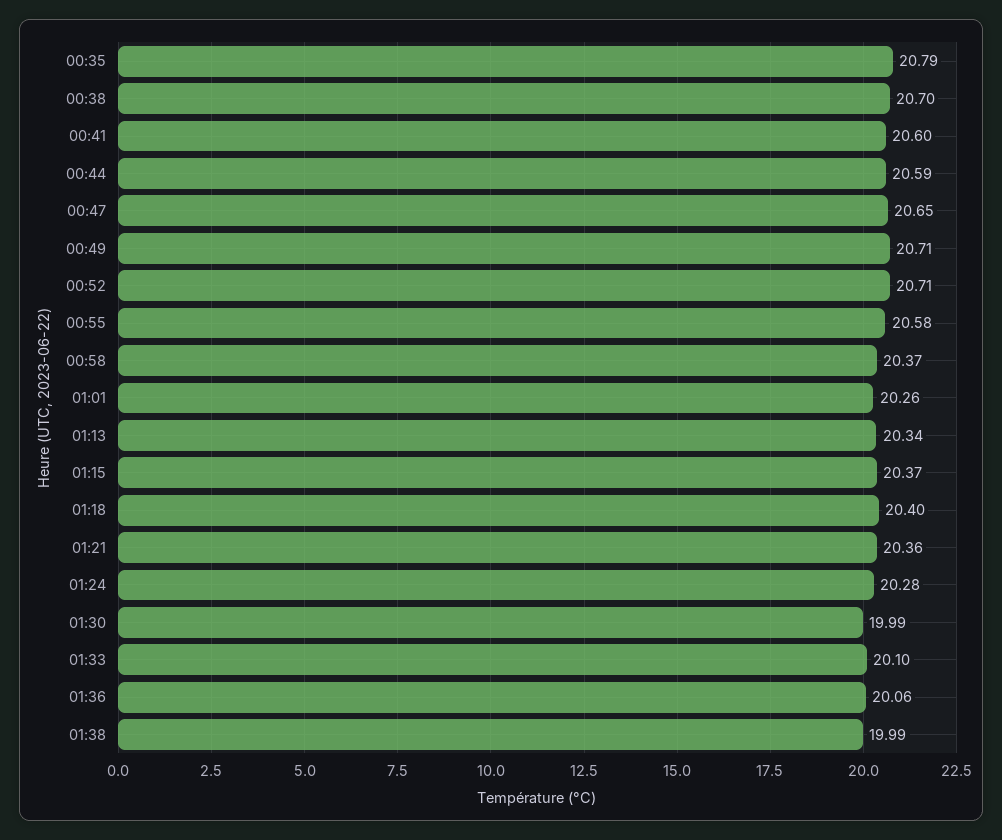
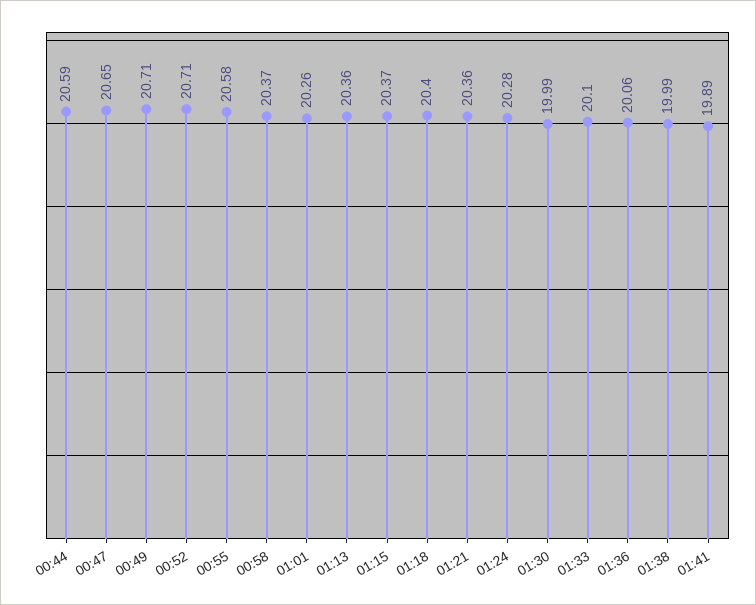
00:35: 20.79 -> none
00:38: 20.7 -> none
00:41: 20.6 -> none
01:13: 20.34 -> 20.36
01:41: none -> 19.89

